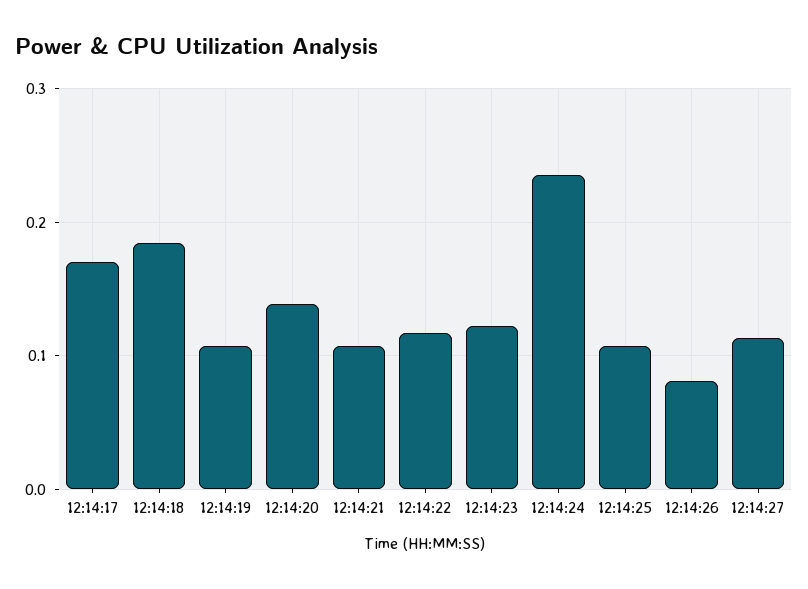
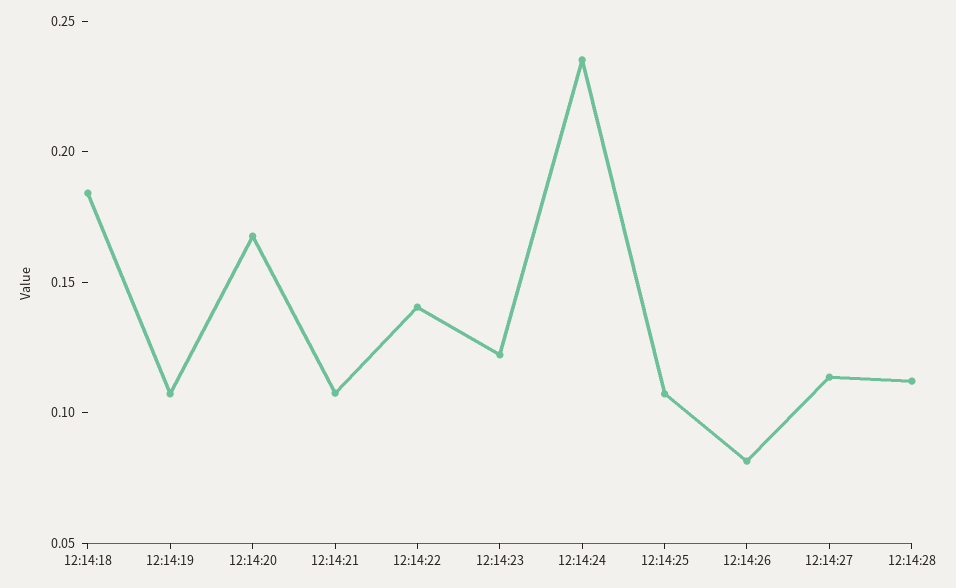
12:14:17: 0.17 -> none
12:14:20: 0.14 -> 0.17
12:14:22: 0.12 -> 0.14
12:14:28: none -> 0.11

